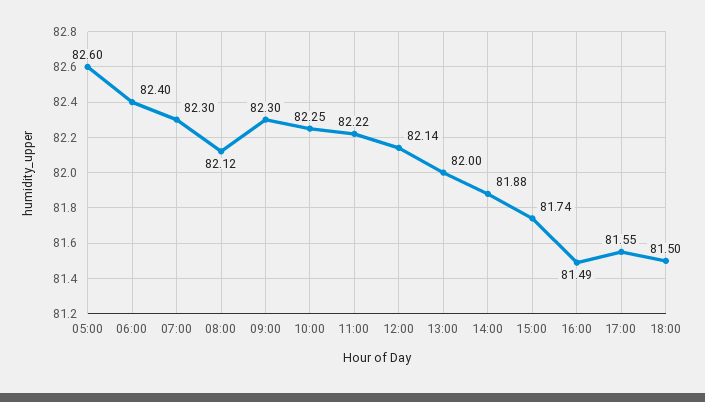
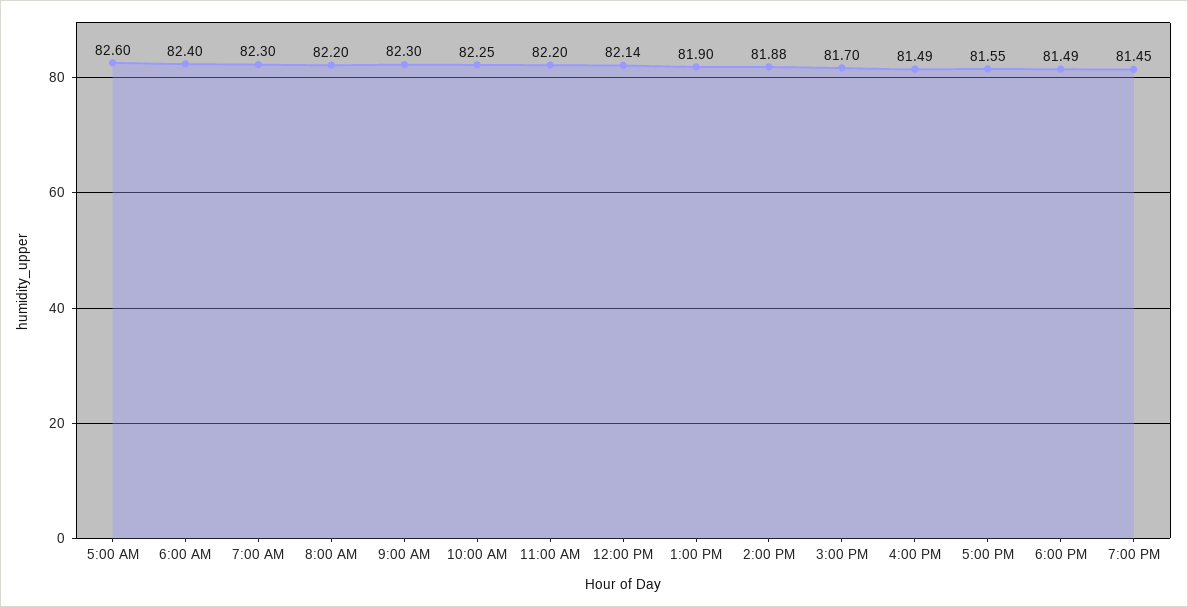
08:00: 82.12 -> 82.2
11:00: 82.22 -> 82.2
13:00: 82 -> 81.9
15:00: 81.74 -> 81.7
18:00: 81.5 -> 81.49
7:00 PM: none -> 81.45

